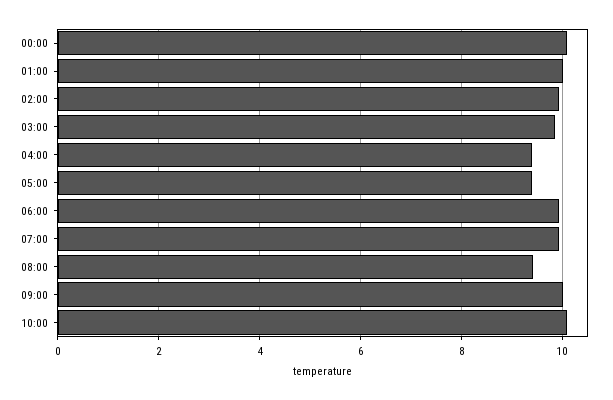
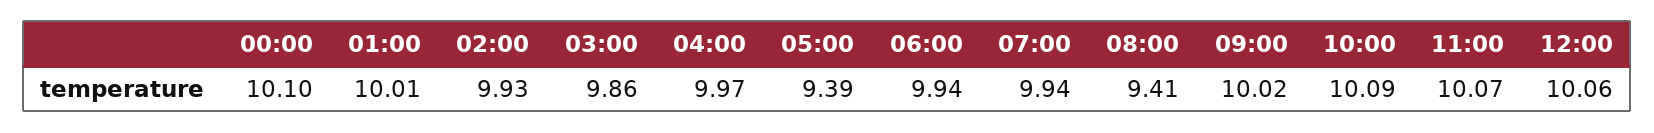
04:00: 9.4 -> 9.97
11:00: none -> 10.07
12:00: none -> 10.06

